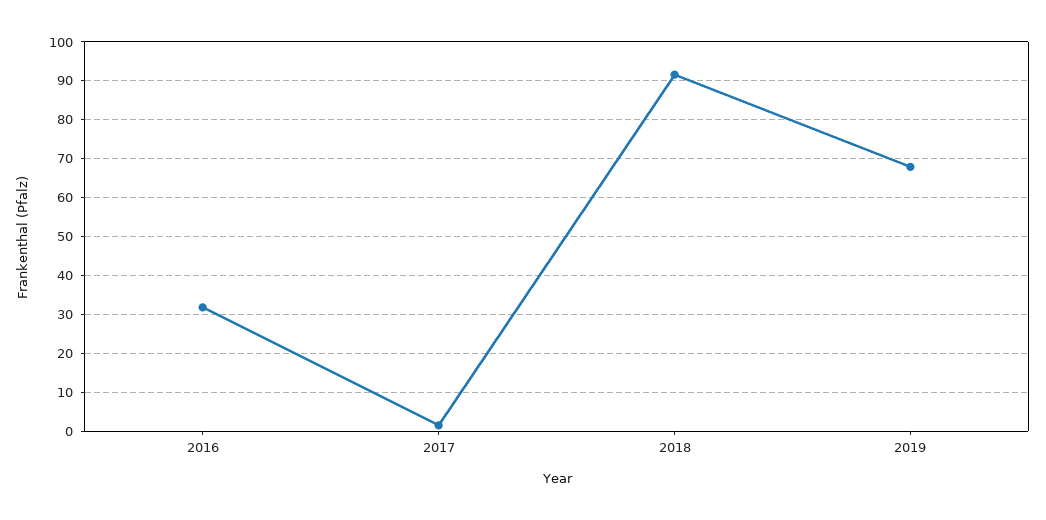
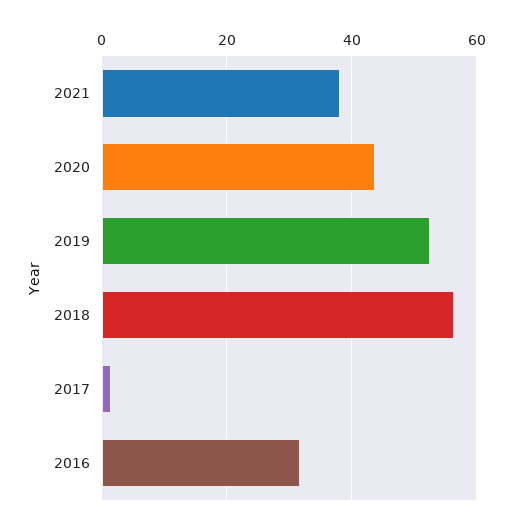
2018: 92 -> 56
2019: 68 -> 52
2021: none -> 38
2020: none -> 44

